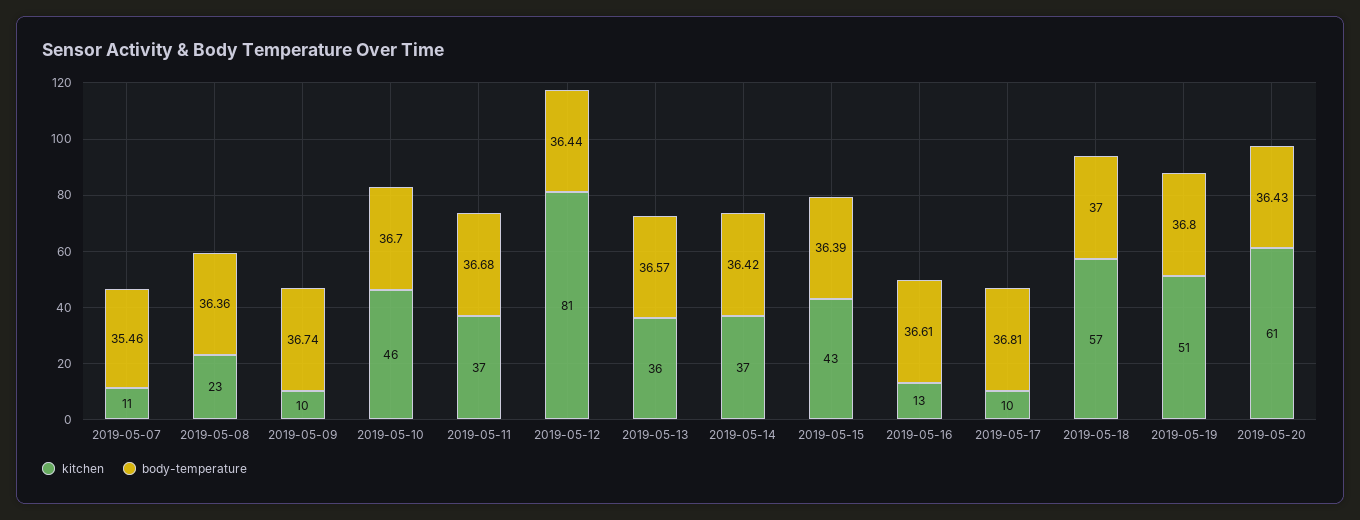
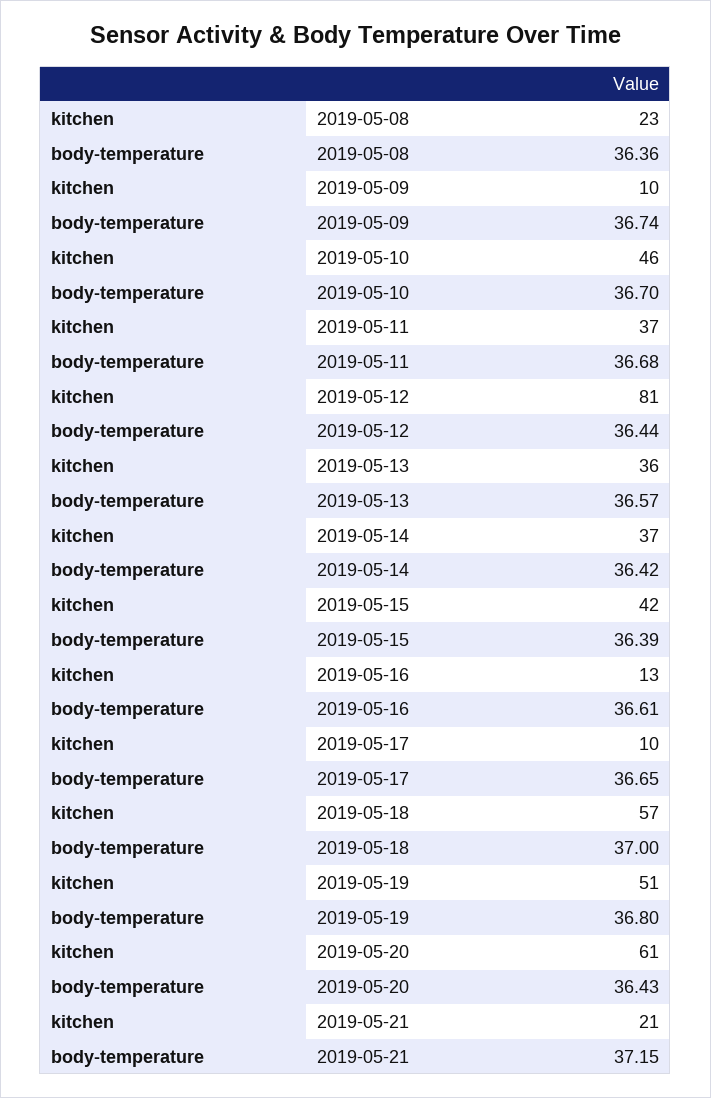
kitchen, 2019-05-07: 11 -> none
body-temperature, 2019-05-07: 35.46 -> none
kitchen, 2019-05-15: 43 -> 42
body-temperature, 2019-05-17: 36.81 -> 36.65
kitchen, 2019-05-21: none -> 21
body-temperature, 2019-05-21: none -> 37.15

